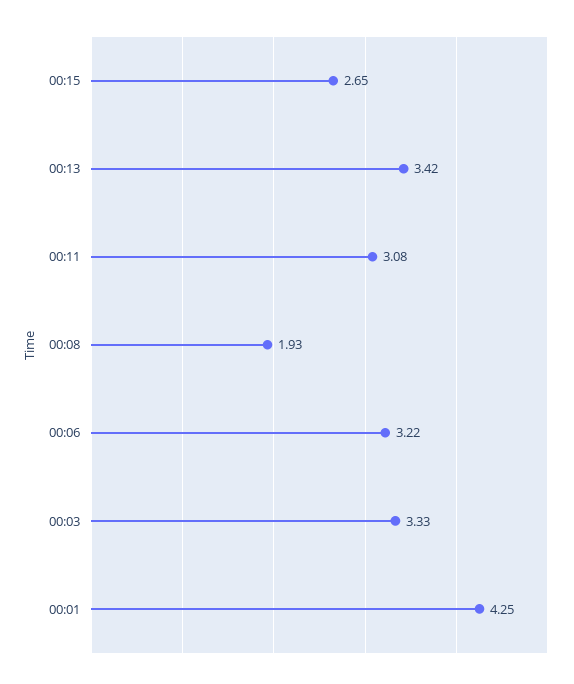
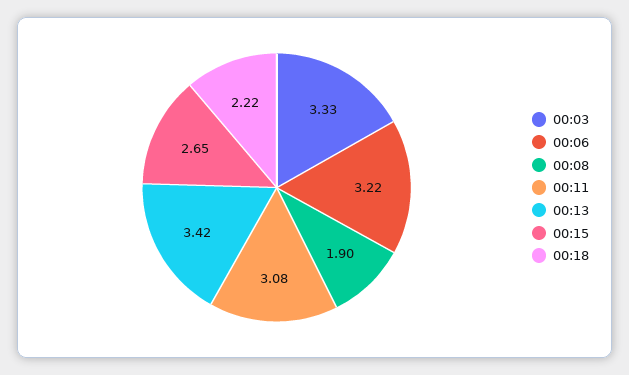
00:08: 1.93 -> 1.9
00:01: 4.25 -> none
00:18: none -> 2.22

